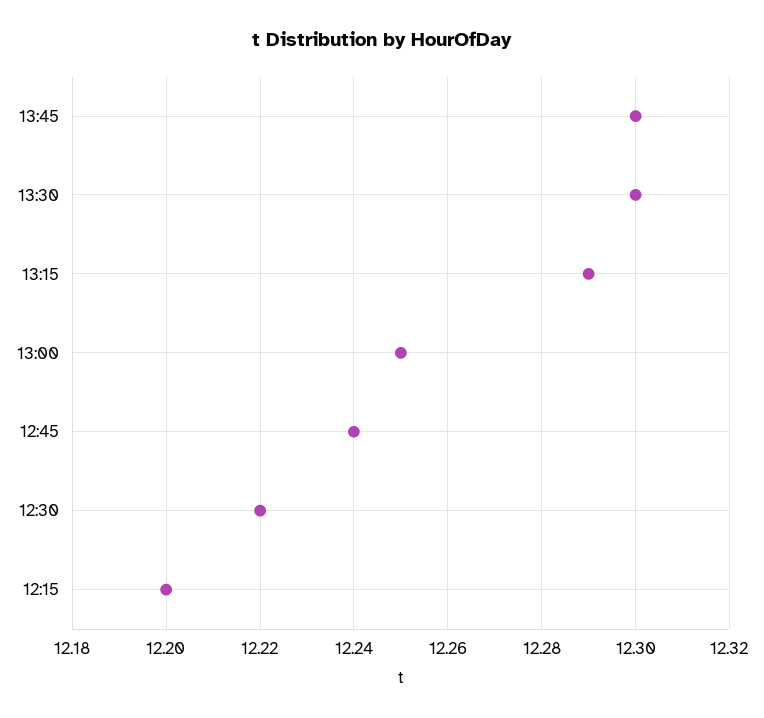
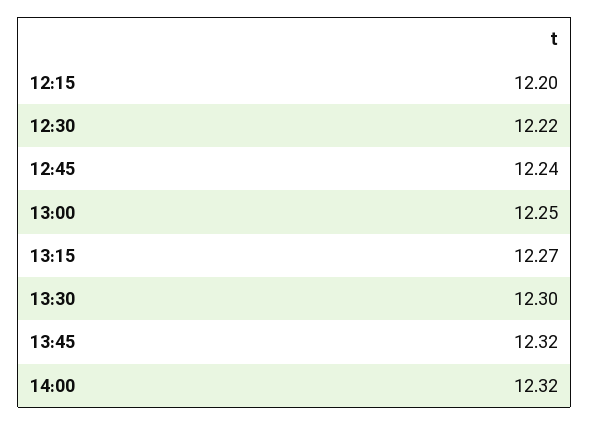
13:45: 12.3 -> 12.32
13:15: 12.29 -> 12.27
14:00: none -> 12.32

